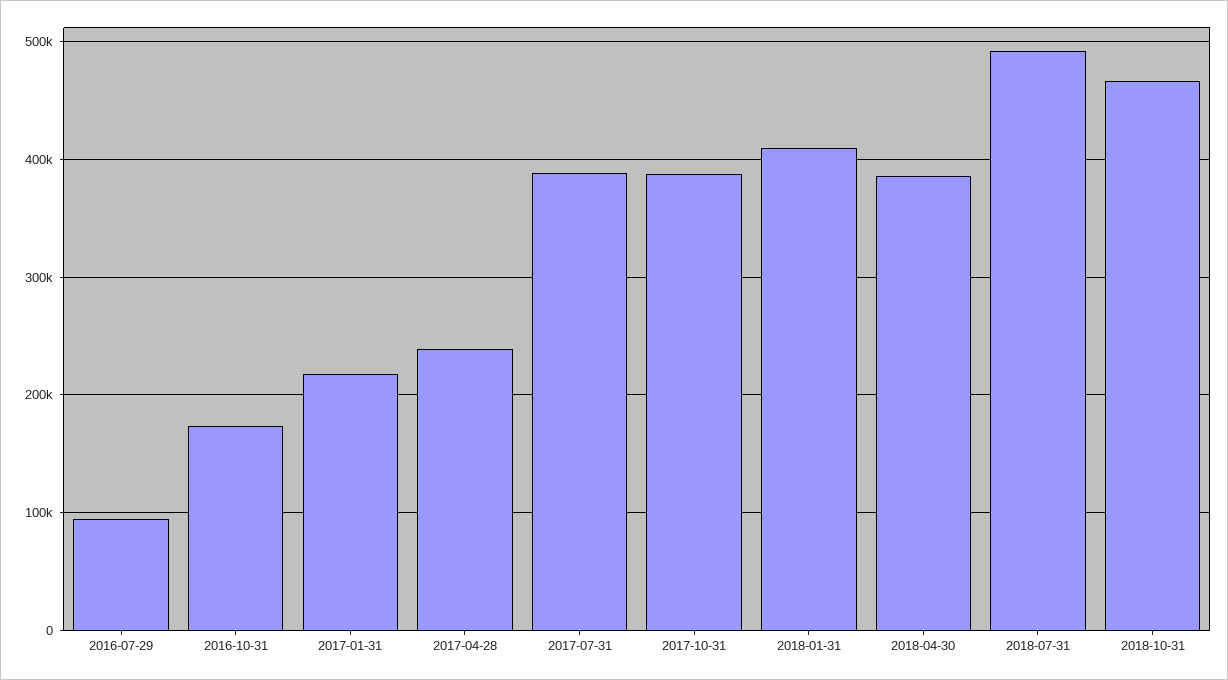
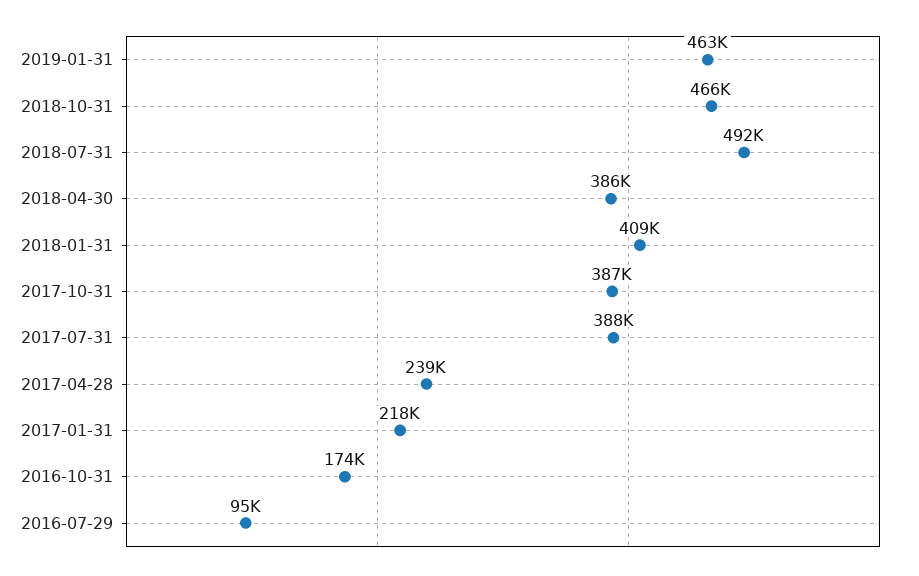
2019-01-31: none -> 463000

